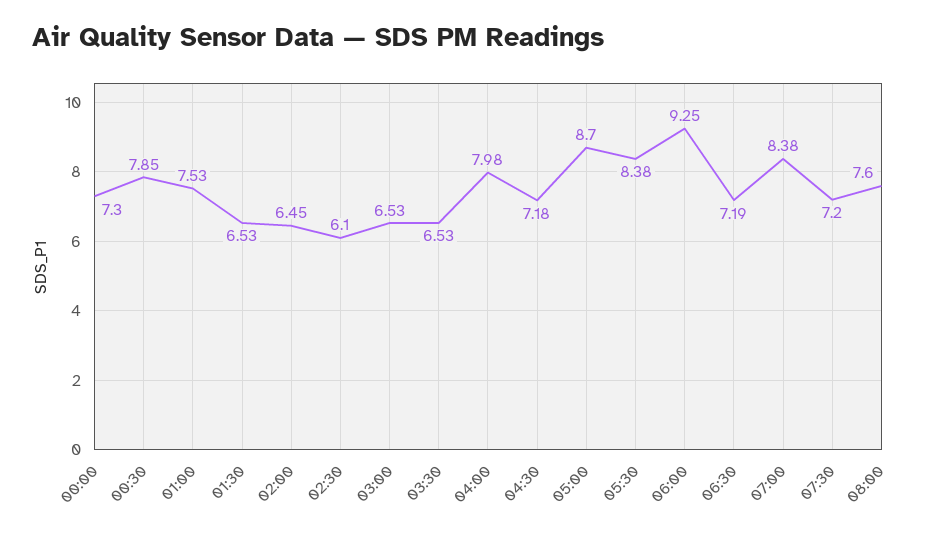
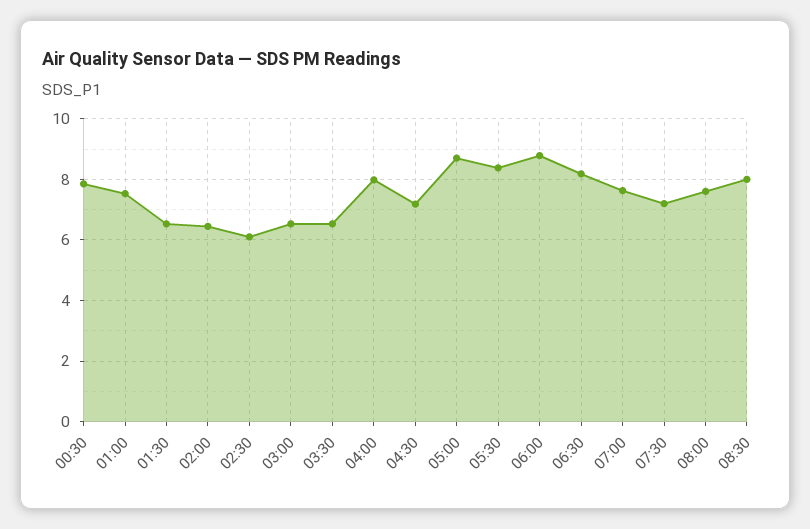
00:00: 7.3 -> none
06:00: 9.25 -> 8.8
06:30: 7.19 -> 8.2
07:00: 8.38 -> 7.6
08:30: none -> 8

